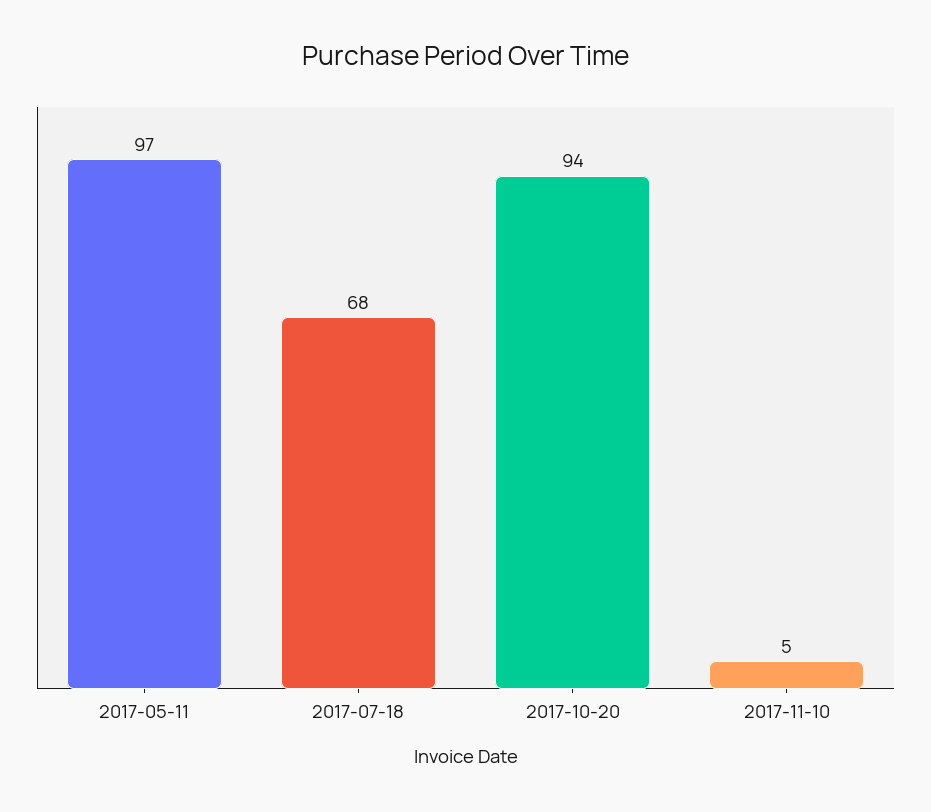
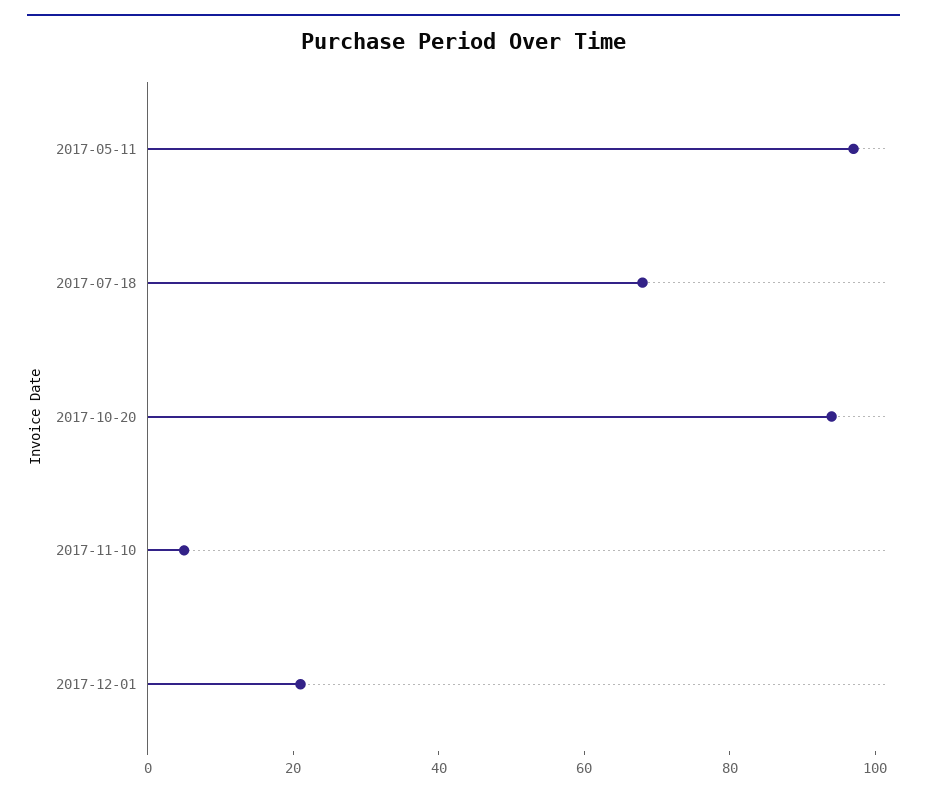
2017-12-01: none -> 20

